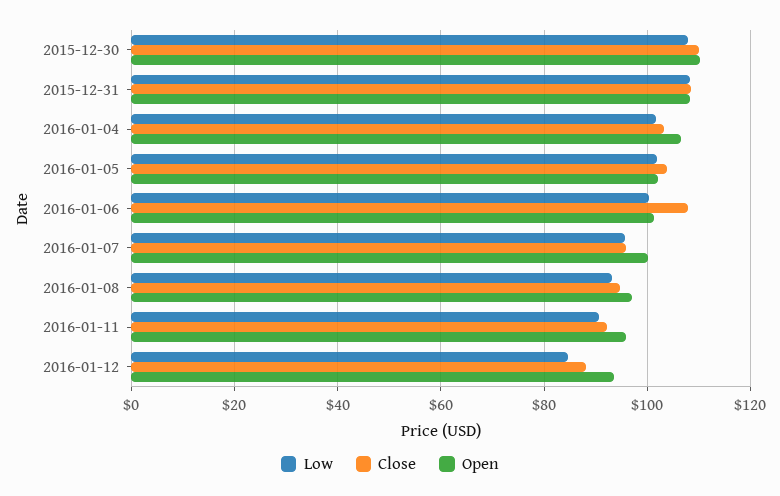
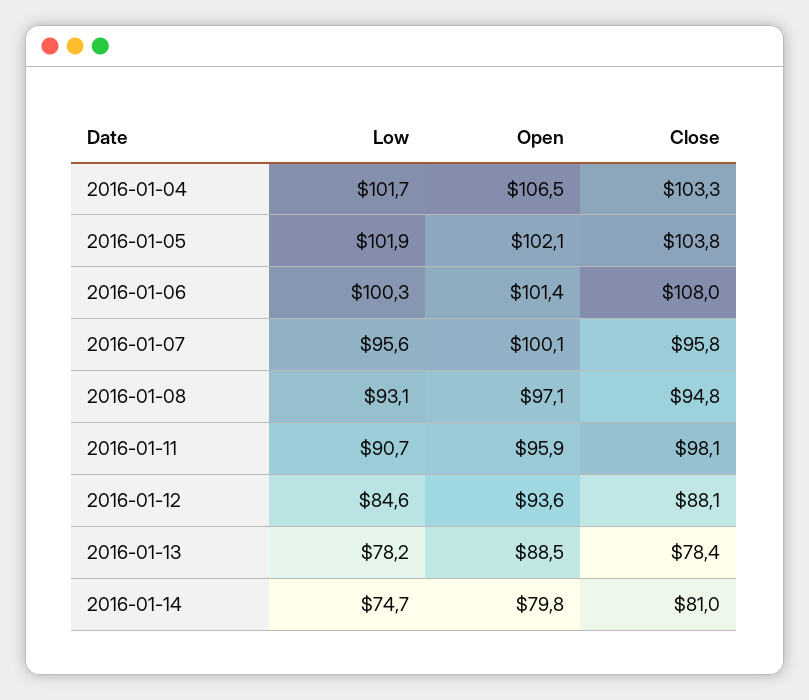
Low, 2015-12-30: 108 -> none
Close, 2015-12-30: 110 -> none
Open, 2015-12-30: 110 -> none
Low, 2015-12-31: 108 -> none
Close, 2015-12-31: 108 -> none
Open, 2015-12-31: 108 -> none
Close, 2016-01-11: 92 -> 98.1
Low, 2016-01-13: none -> 78.2
Open, 2016-01-13: none -> 88.5
Close, 2016-01-13: none -> 78.4
Low, 2016-01-14: none -> 74.7
Open, 2016-01-14: none -> 79.8
Close, 2016-01-14: none -> 81

